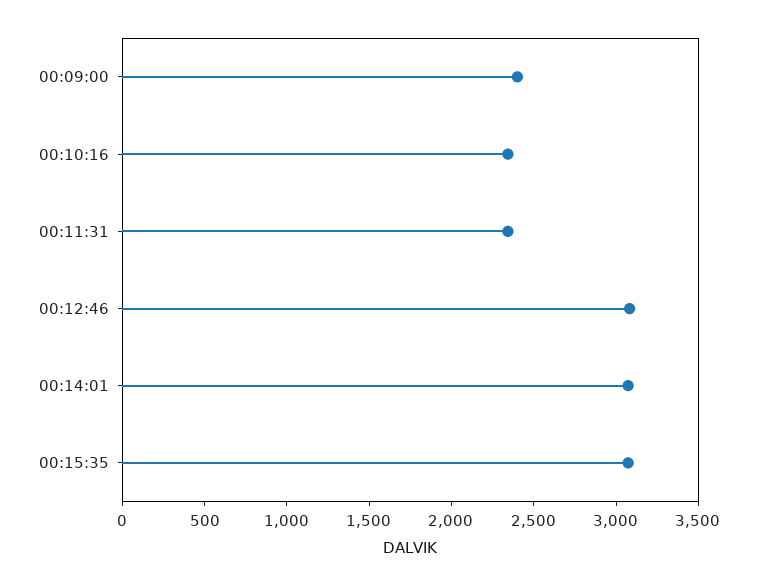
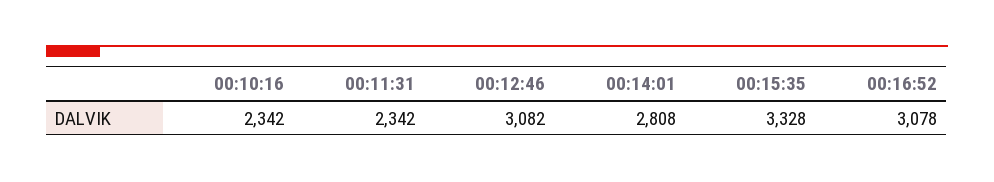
00:09:00: 2400 -> none
00:14:01: 3100 -> 2808
00:15:35: 3100 -> 3328
00:16:52: none -> 3078

